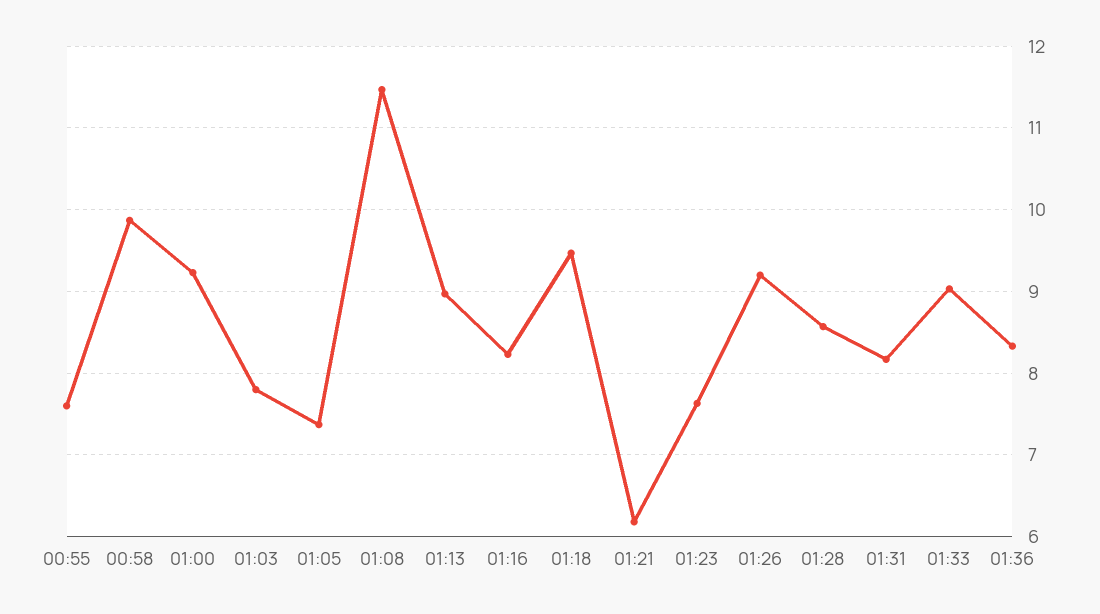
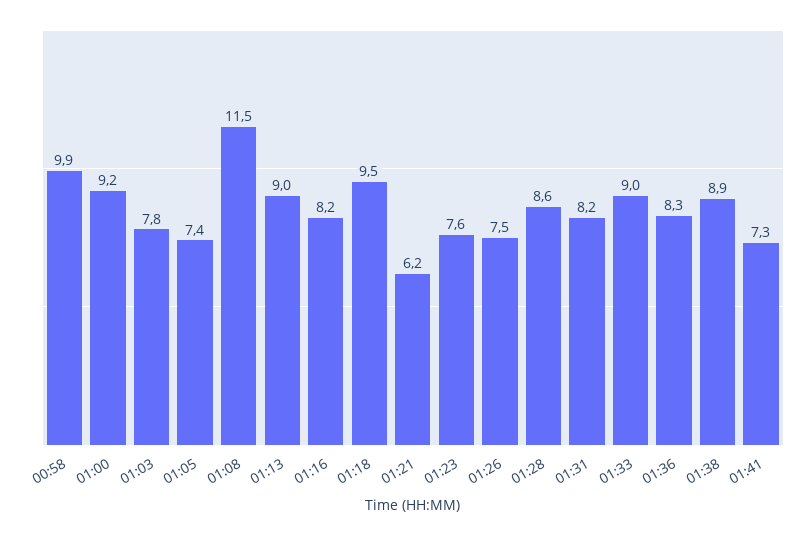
00:55: 7.6 -> none
01:26: 9.2 -> 7.5
01:38: none -> 8.9
01:41: none -> 7.3

